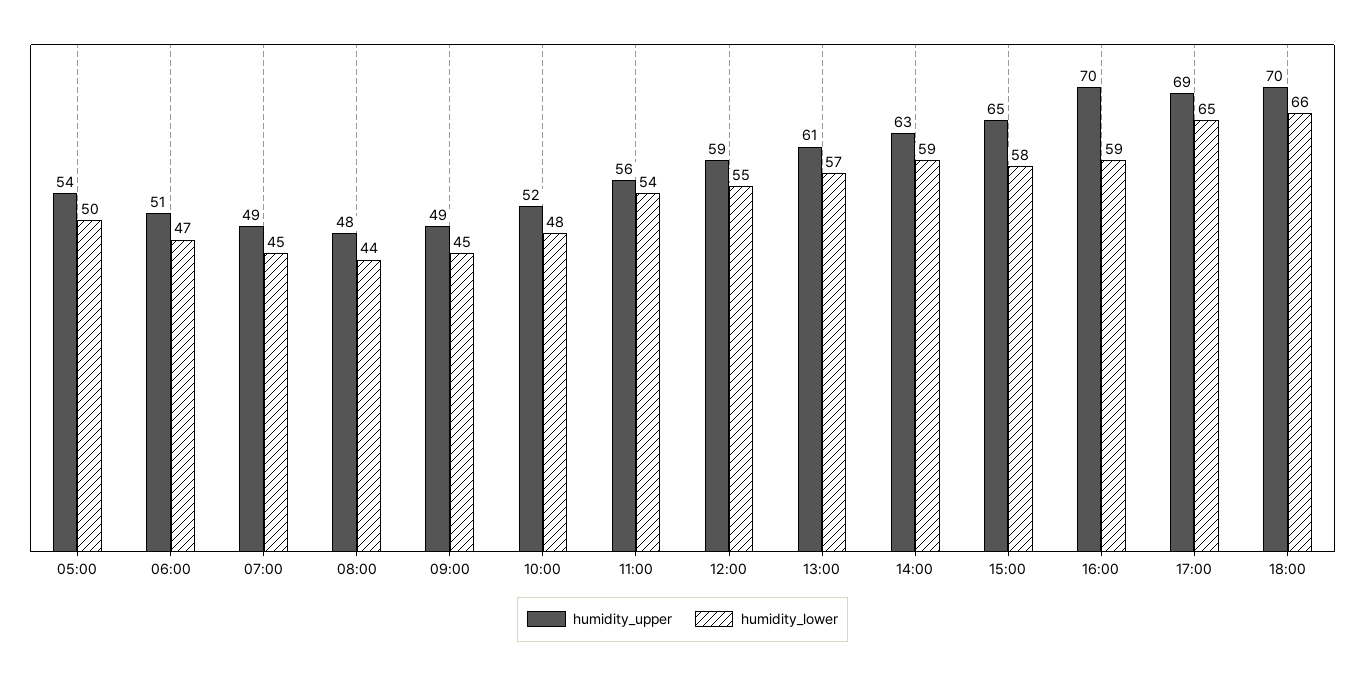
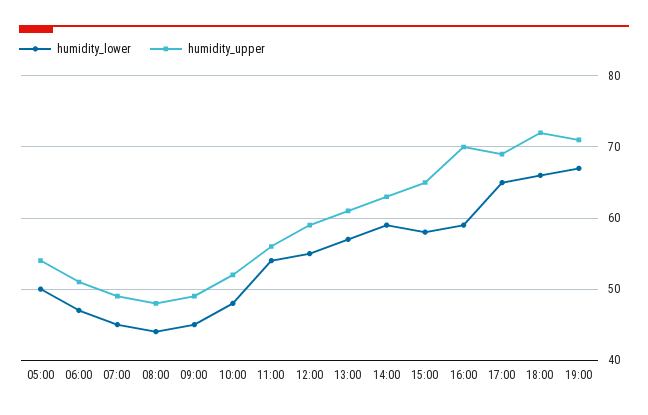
humidity_upper, 18:00: 70 -> 72
humidity_lower, 19:00: none -> 67
humidity_upper, 19:00: none -> 71

